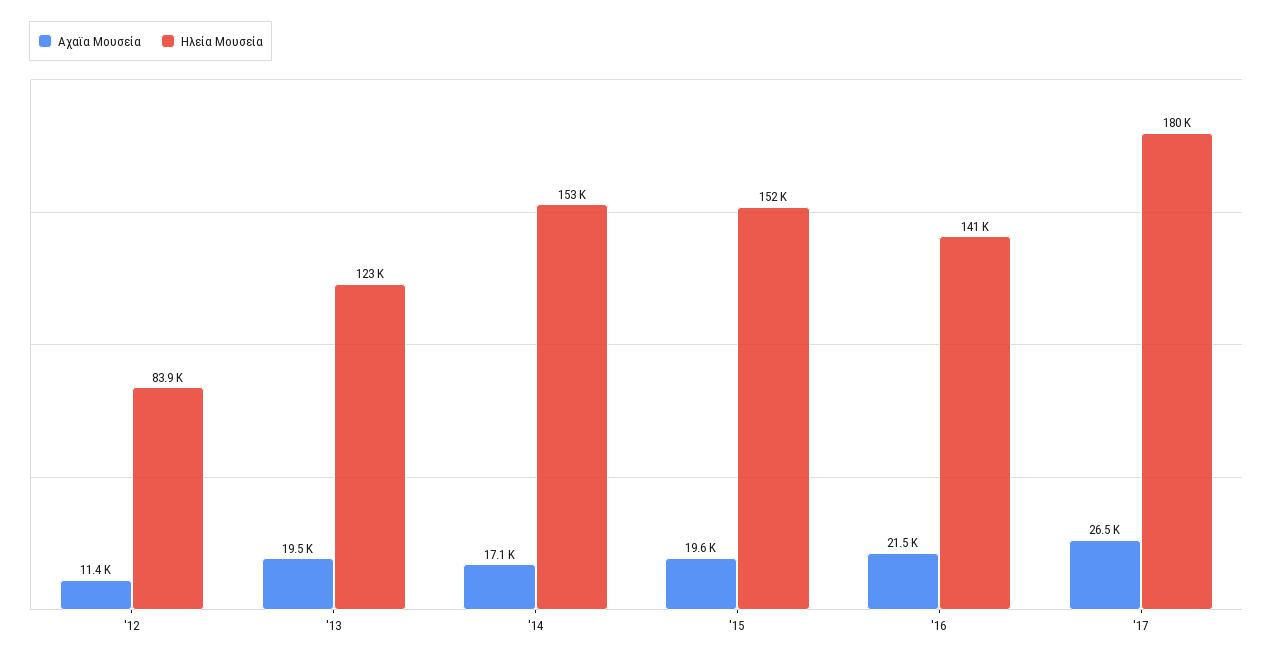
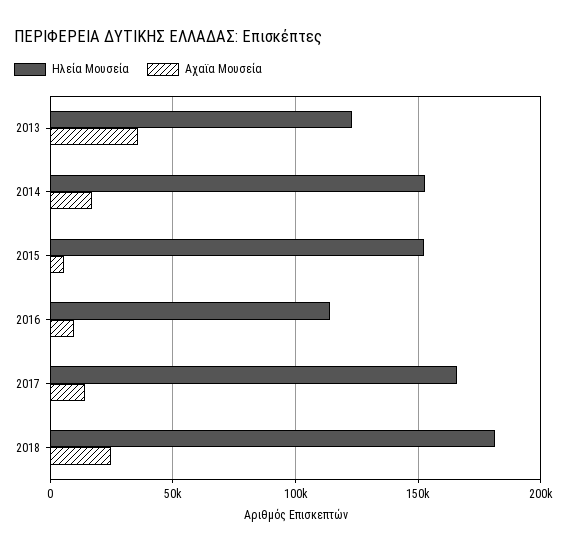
Αχαϊα Μουσεία, '12: 11400 -> none
Ηλεία Μουσεία, '12: 83900 -> none
Αχαϊα Μουσεία, '13: 19500 -> 35000
Αχαϊα Μουσεία, '15: 19600 -> 5000
Αχαϊα Μουσεία, '16: 21500 -> 10000
Ηλεία Μουσεία, '16: 141000 -> 115000
Αχαϊα Μουσεία, '17: 26500 -> 15000
Ηλεία Μουσεία, '17: 180000 -> 165000
Ηλεία Μουσεία, 2018: none -> 180000
Αχαϊα Μουσεία, 2018: none -> 25000

